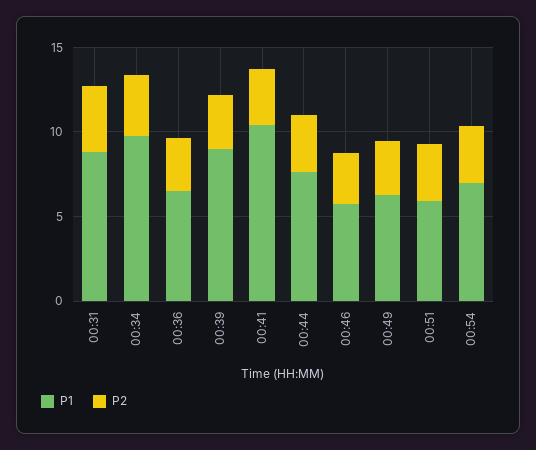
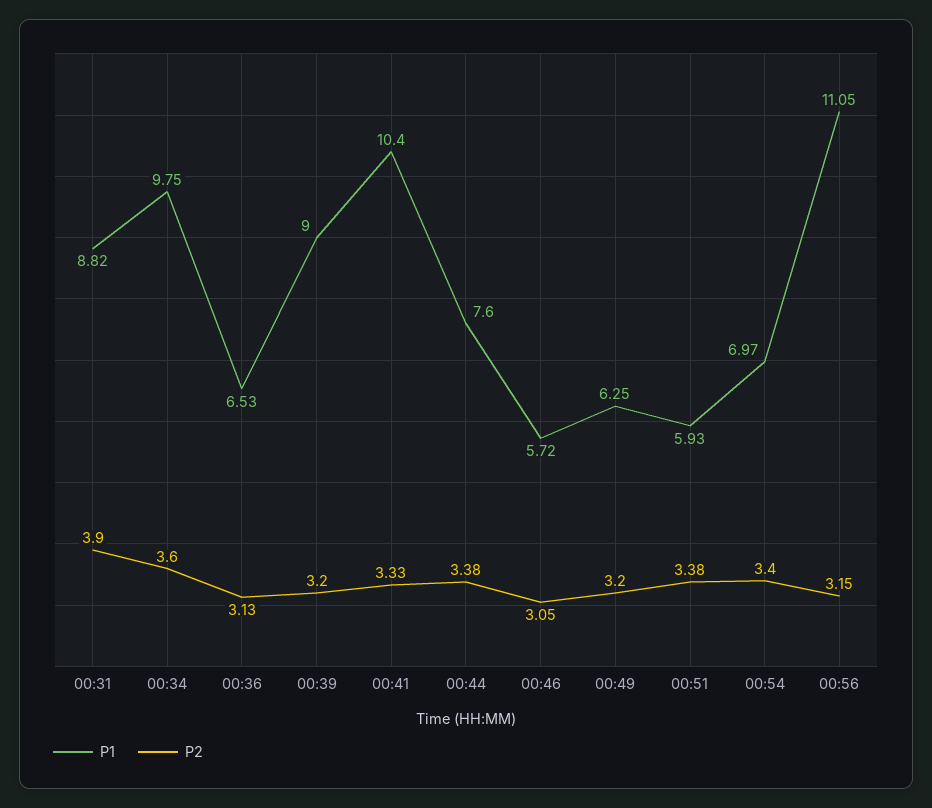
P1, 00:56: none -> 11.05
P2, 00:56: none -> 3.15

